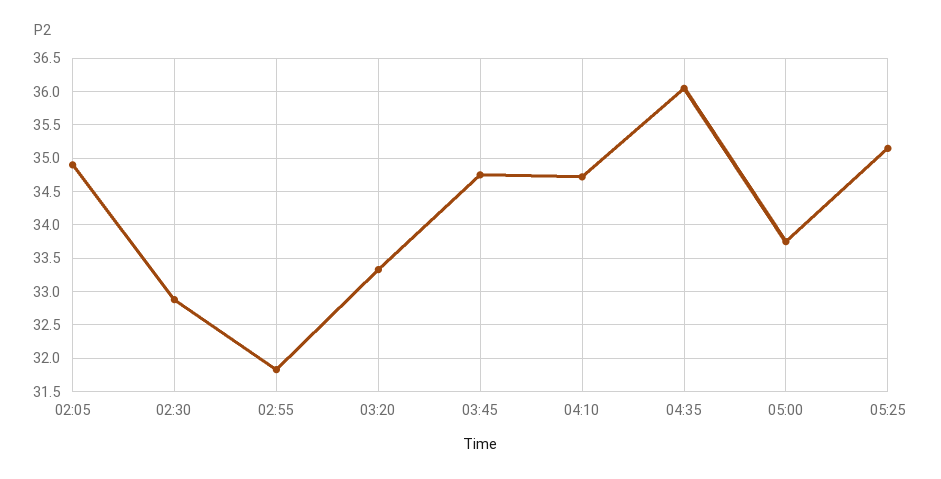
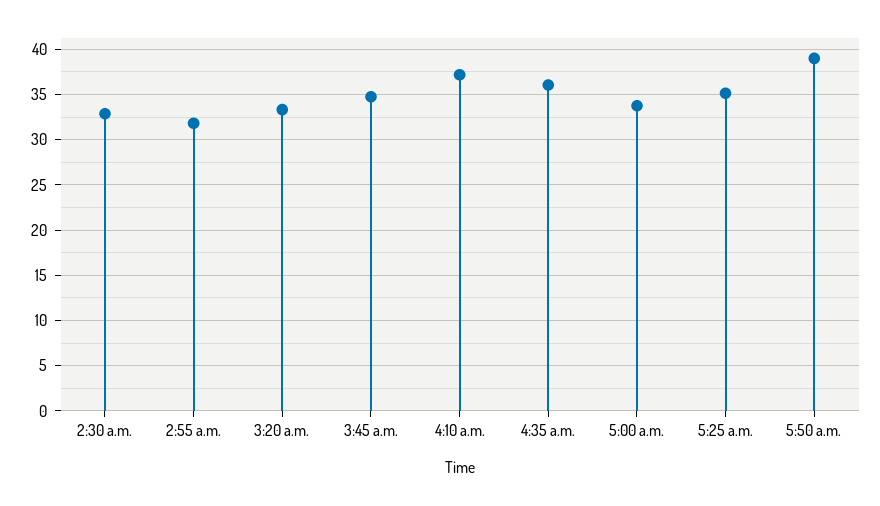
02:05: 34.9 -> none
04:10: 34.7 -> 37
5:50 a.m.: none -> 39

